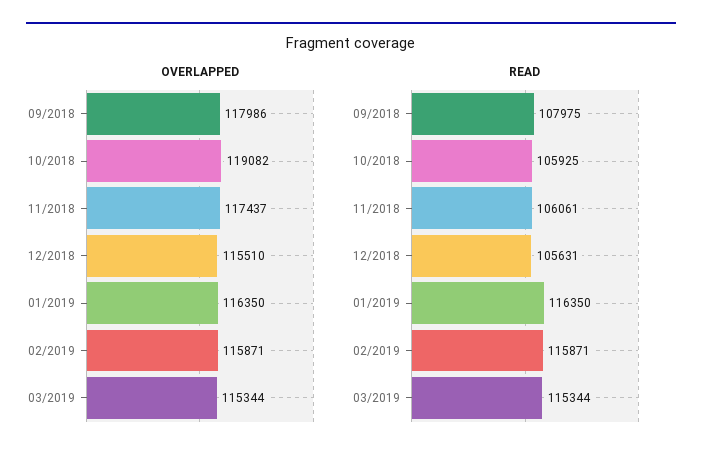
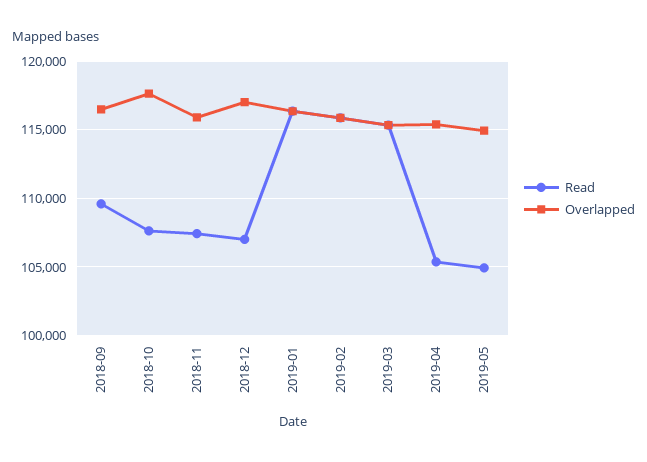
OVERLAPPED, 09/2018: 117986 -> 116500
OVERLAPPED, 10/2018: 119082 -> 117500
OVERLAPPED, 11/2018: 117437 -> 116000
OVERLAPPED, 12/2018: 115510 -> 117000
READ, 09/2018: 107975 -> 109500
READ, 10/2018: 105925 -> 107500
READ, 11/2018: 106061 -> 107500
READ, 12/2018: 105631 -> 107000
READ, 2019-04: none -> 105500
OVERLAPPED, 2019-04: none -> 115500
READ, 2019-05: none -> 105000
OVERLAPPED, 2019-05: none -> 115000

